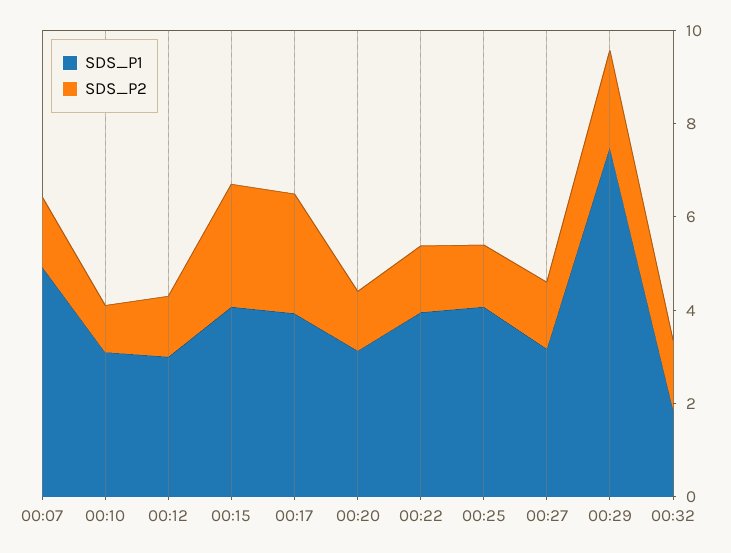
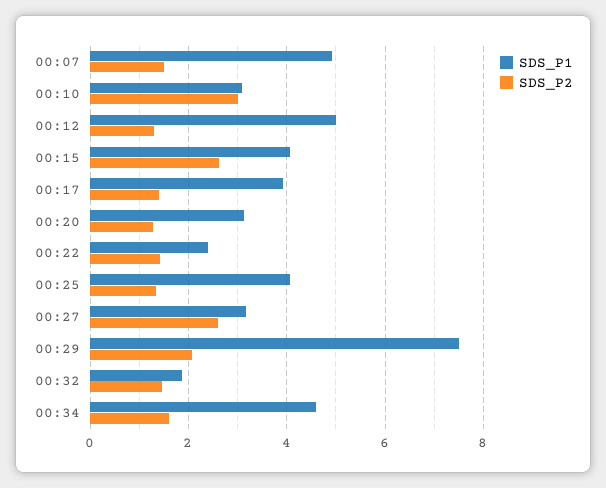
SDS_P2, 00:10: 1 -> 3
SDS_P1, 00:12: 3 -> 5
SDS_P2, 00:17: 2.5 -> 1.4
SDS_P1, 00:22: 4 -> 2.4
SDS_P2, 00:27: 1.5 -> 2.6
SDS_P1, 00:34: none -> 4.6
SDS_P2, 00:34: none -> 1.6

